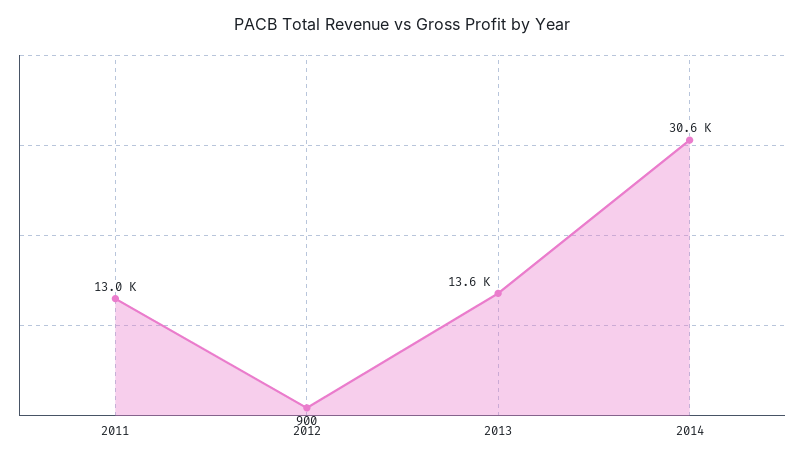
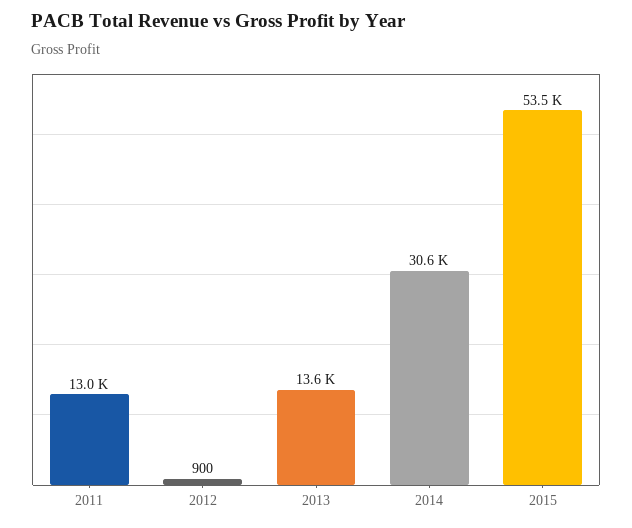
2015: none -> 53500

